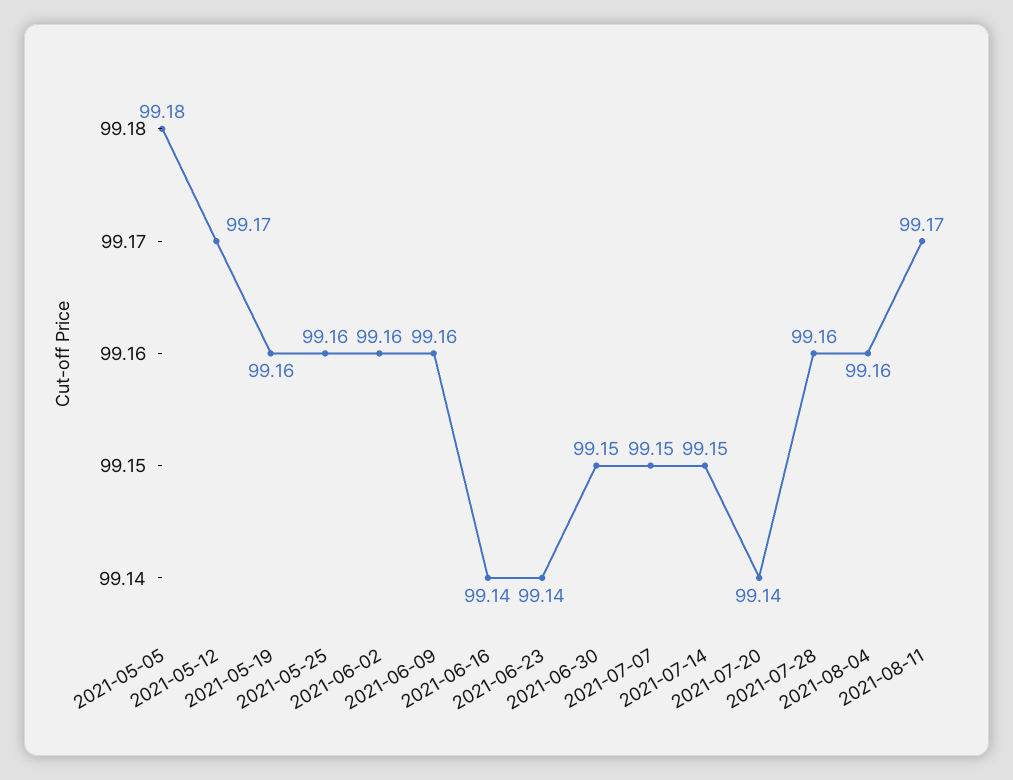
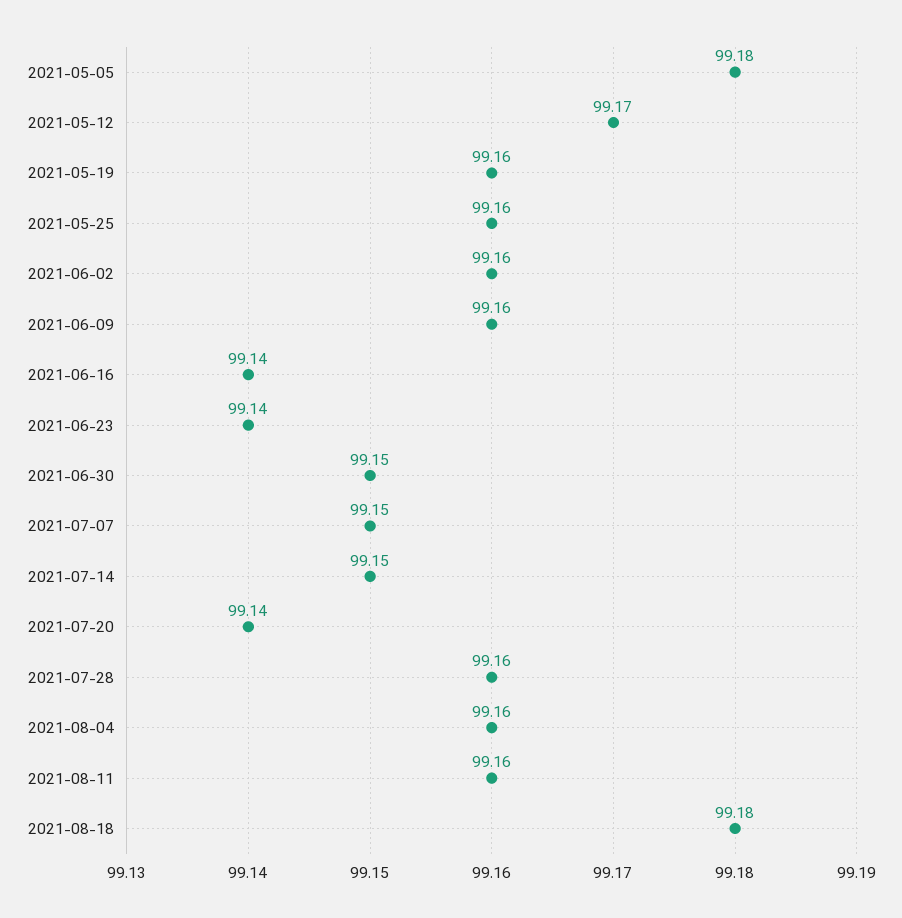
2021-08-11: 99.17 -> 99.16
2021-08-18: none -> 99.18

